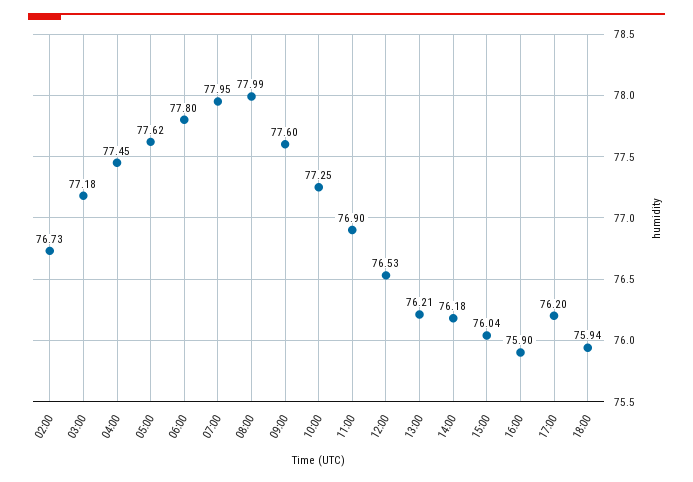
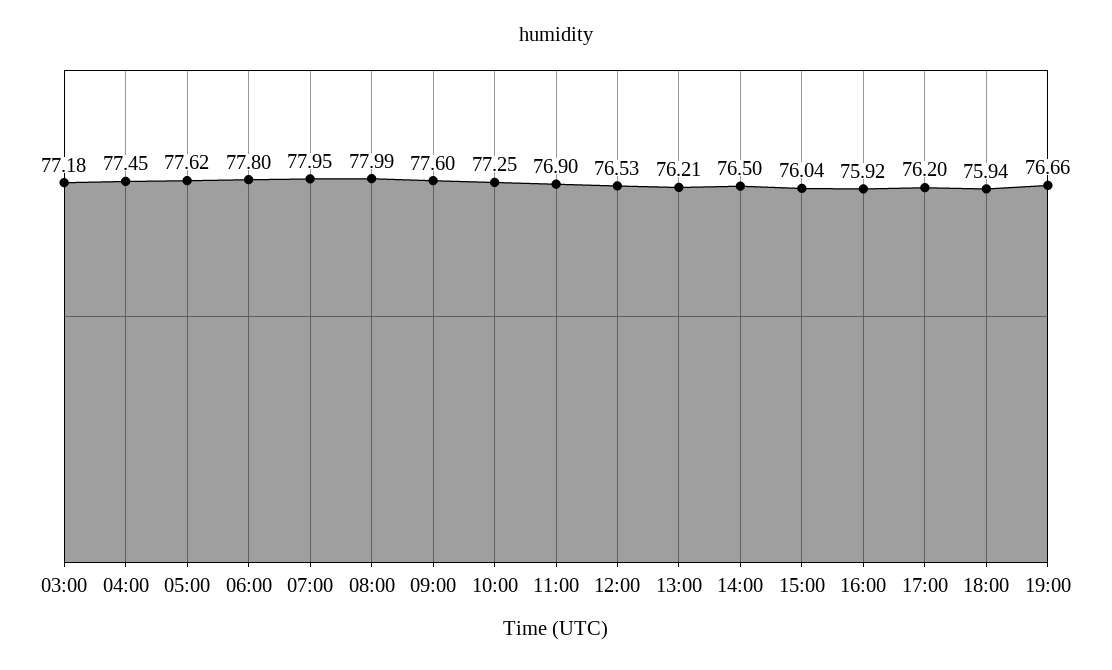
02:00: 76.73 -> none
14:00: 76.18 -> 76.5
16:00: 75.9 -> 75.92
19:00: none -> 76.66

